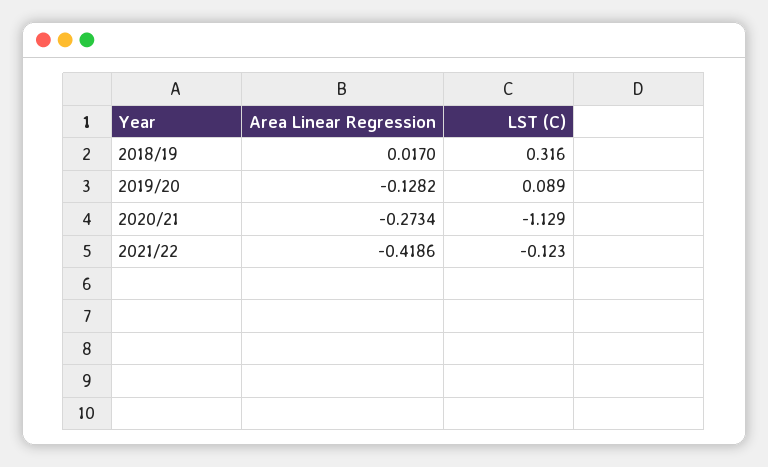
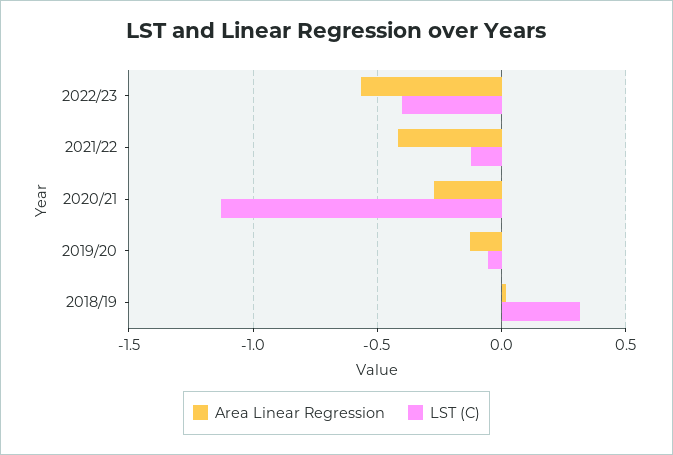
LST (C), 2019/20: 0.089 -> -0.05
Area Linear Regression, 2022/23: none -> -0.55
LST (C), 2022/23: none -> -0.4

